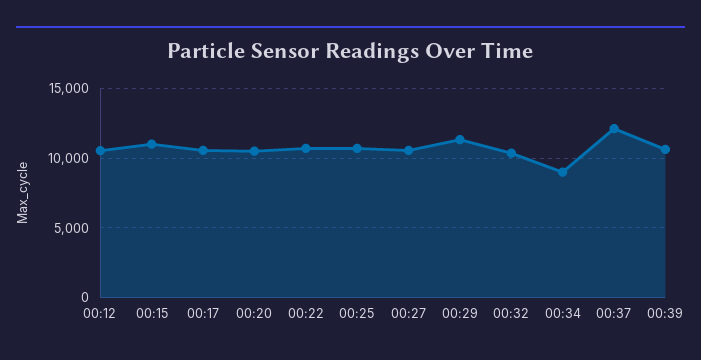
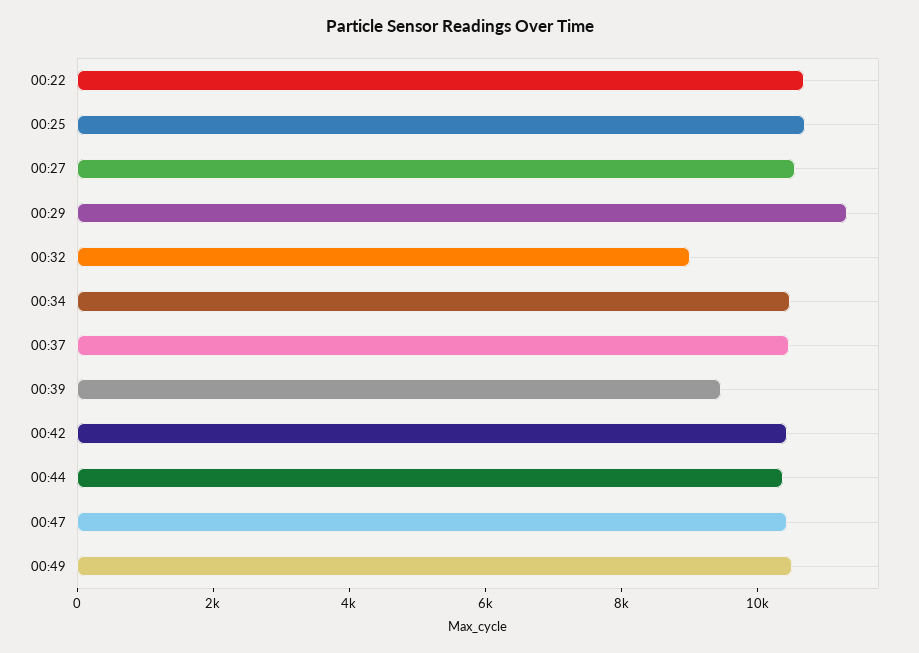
00:12: 10500 -> none
00:15: 11000 -> none
00:17: 10500 -> none
00:20: 10500 -> none
00:32: 10500 -> 9000
00:34: 9000 -> 10500
00:37: 12000 -> 10500
00:39: 10500 -> 9500
00:42: none -> 10500
00:44: none -> 10500
00:47: none -> 10500
00:49: none -> 10500

